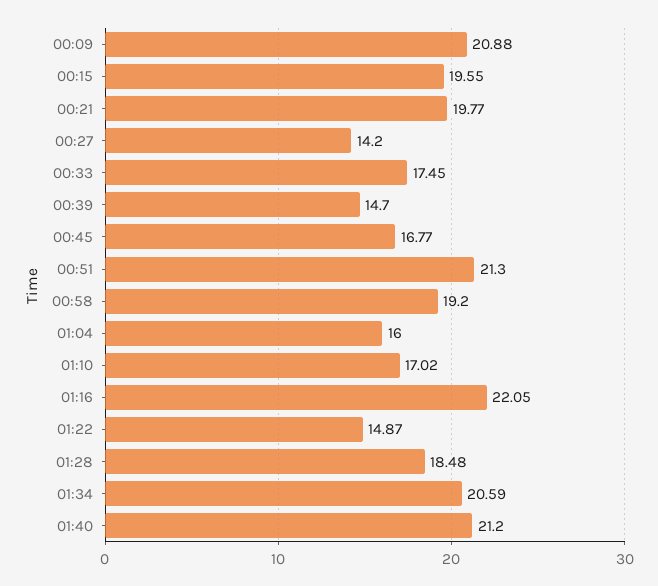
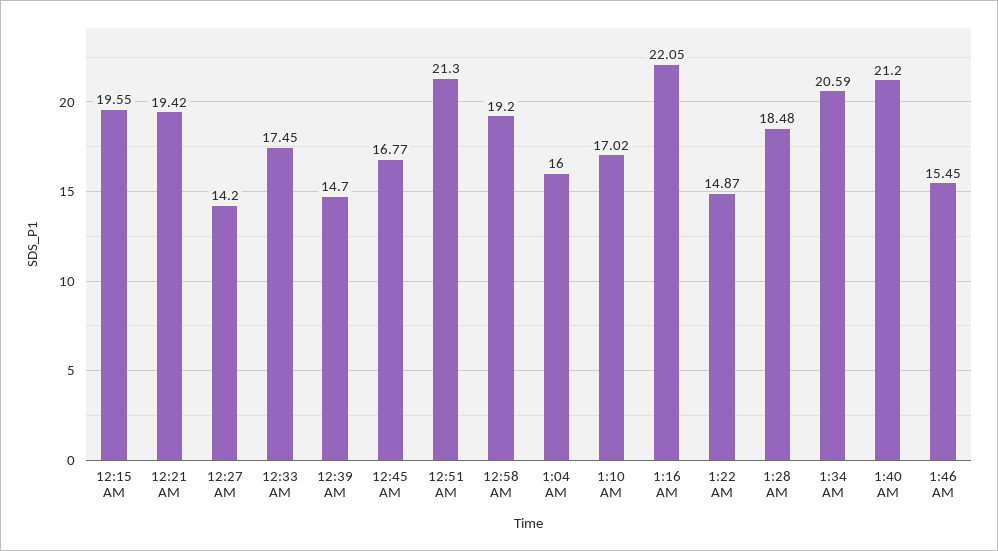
00:09: 20.88 -> none
00:21: 19.77 -> 19.42
1:46 AM: none -> 15.45

